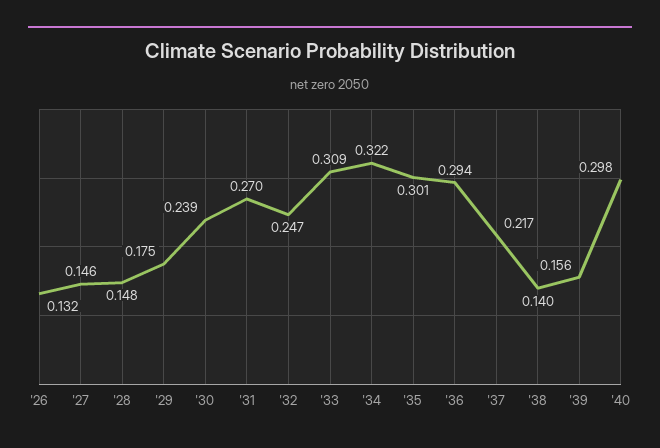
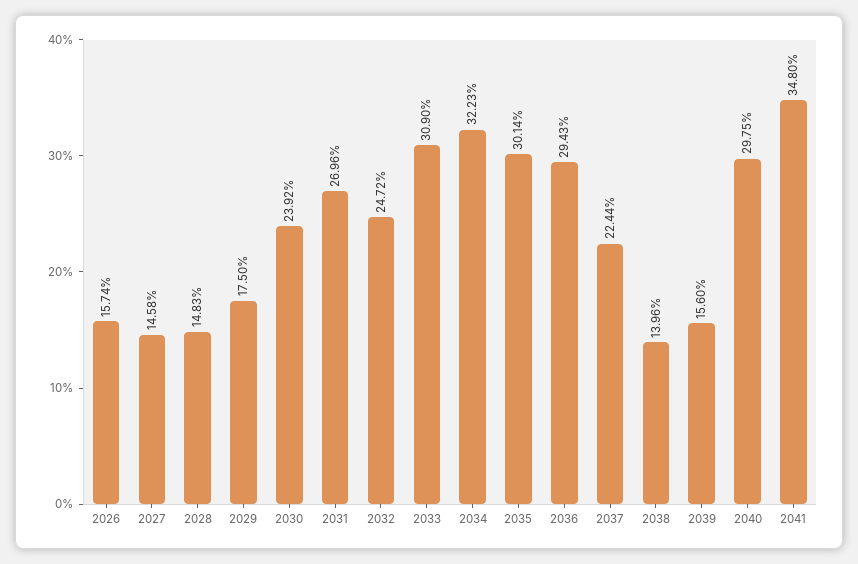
'26: 0.132 -> 0.1574
'37: 0.217 -> 0.2244
2041: none -> 0.348

